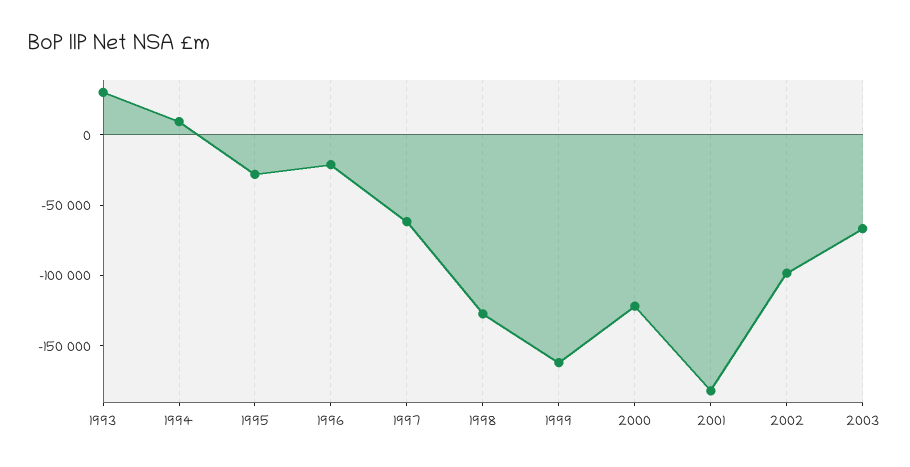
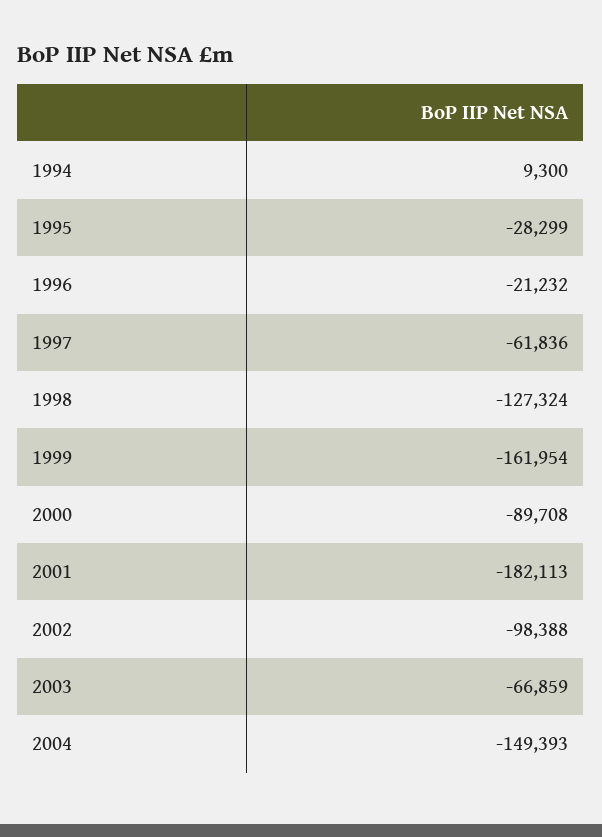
1993: 30000 -> none
2000: -120000 -> -89708
2004: none -> -149393

